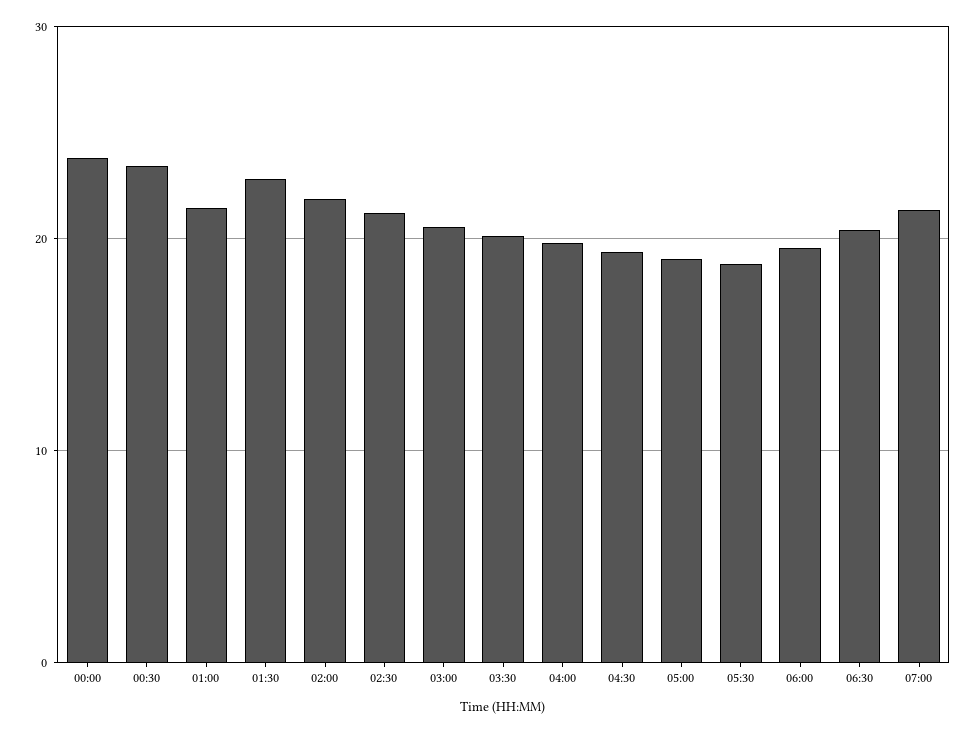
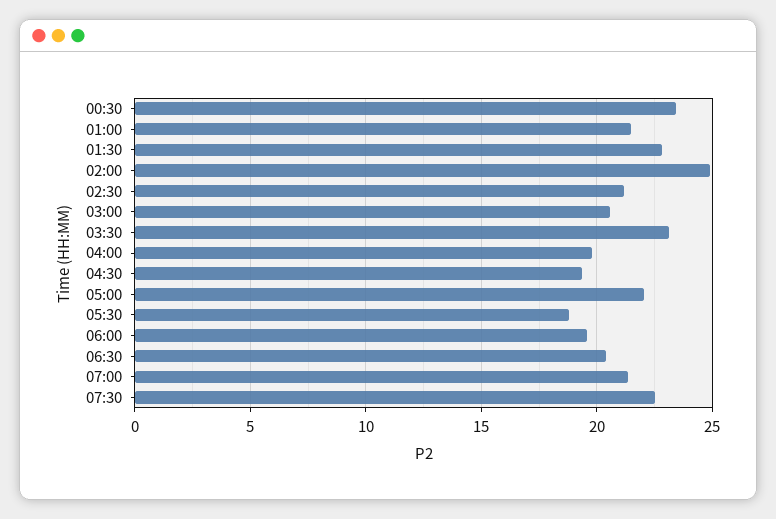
00:00: 24 -> none
02:00: 22 -> 25
03:30: 20 -> 23
05:00: 19 -> 22
07:30: none -> 22.5

